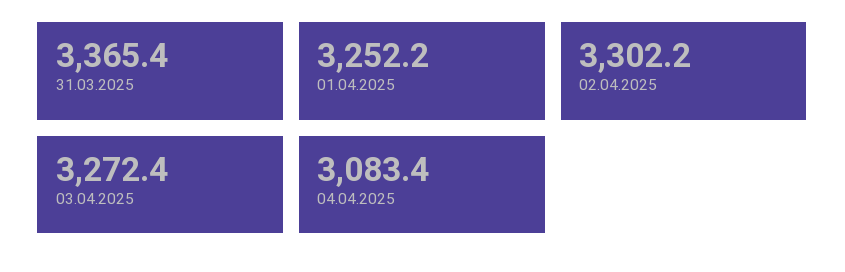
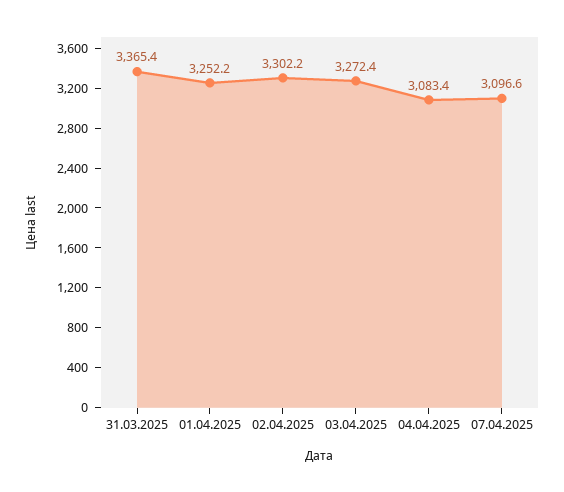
07.04.2025: none -> 3096.6

